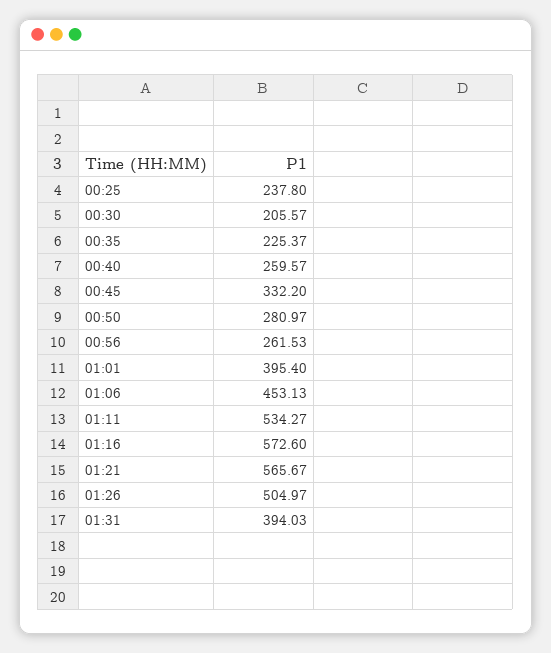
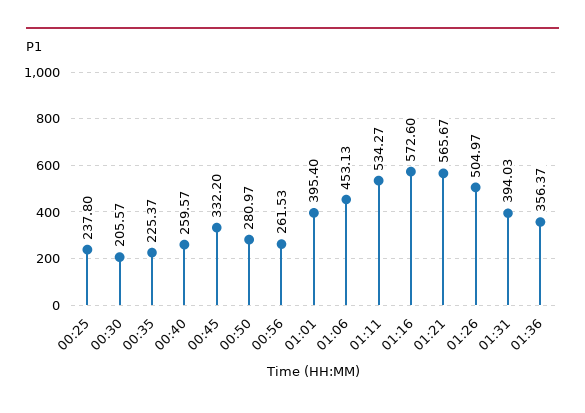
01:36: none -> 356.37

